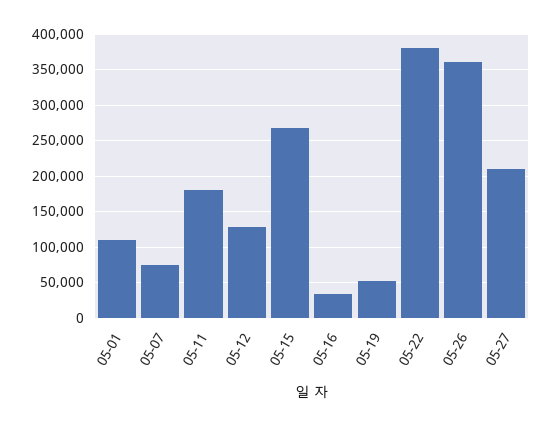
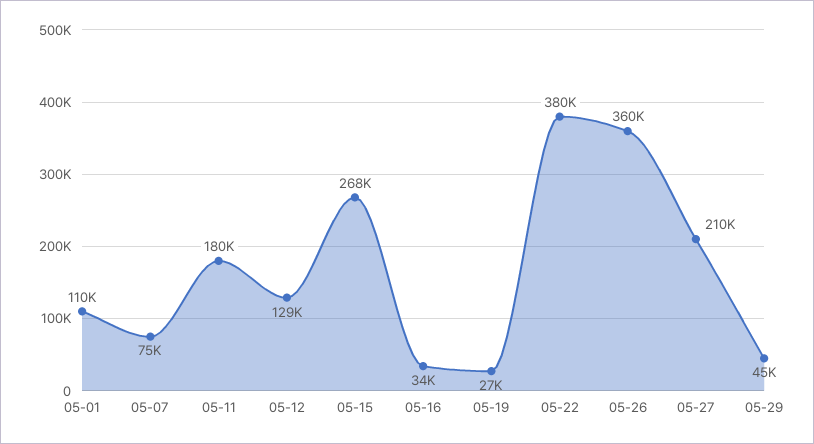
05-19: 50000 -> 27000
05-29: none -> 45000

